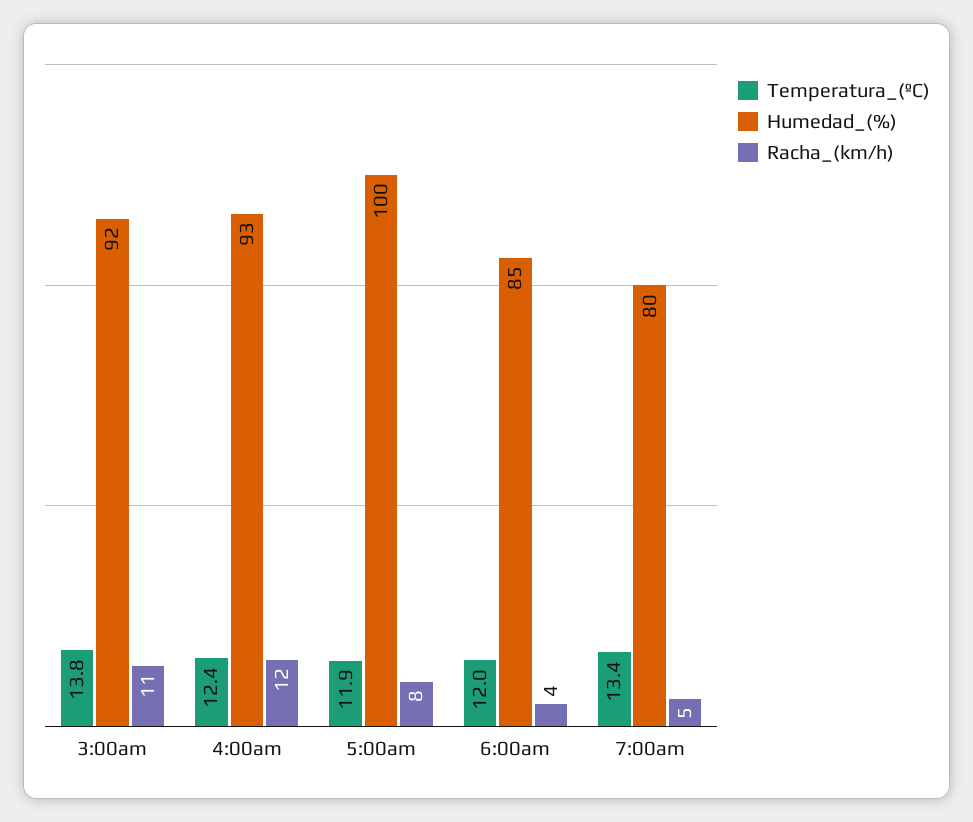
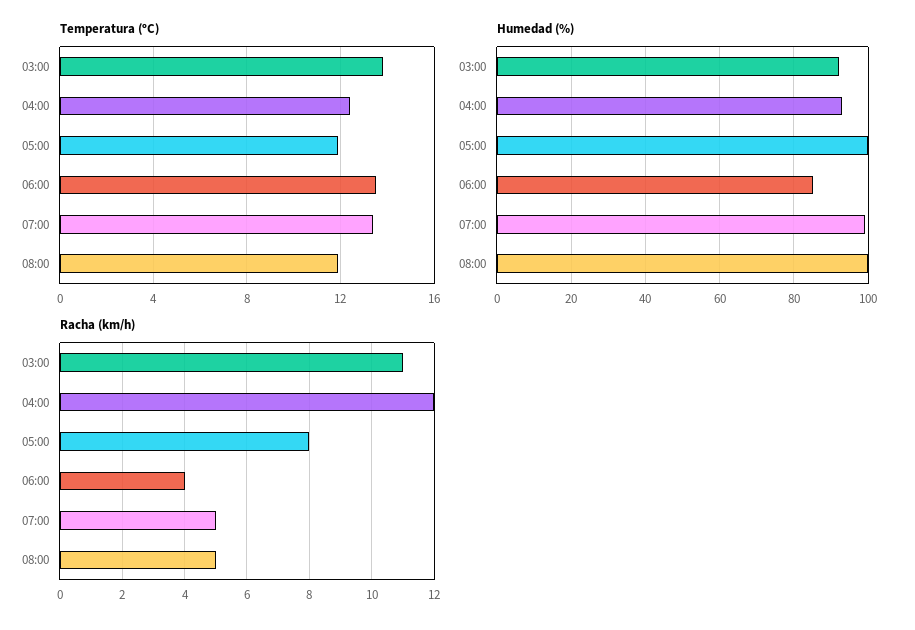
Temperatura_(ºC), 6:00am: 12 -> 13.5
Humedad_(%), 7:00am: 80 -> 100
Temperatura_(ºC), 08:00: none -> 12
Humedad_(%), 08:00: none -> 100
Racha_(km/h), 08:00: none -> 5

